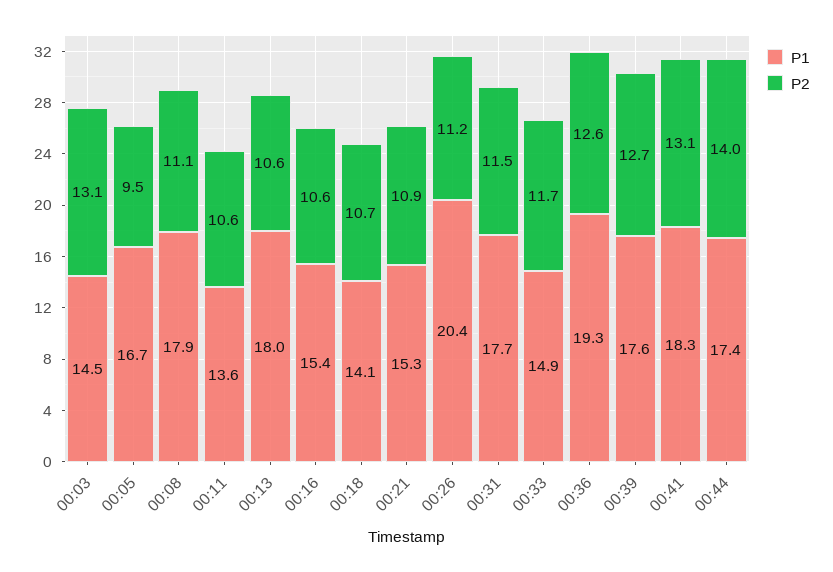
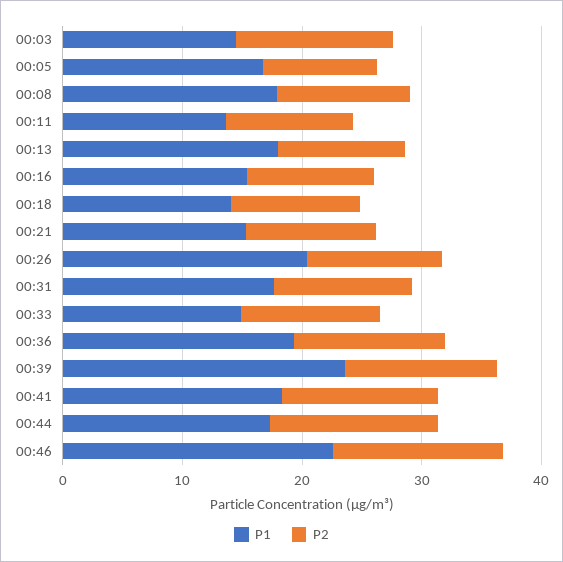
P1, 00:39: 17.6 -> 24
P1, 00:46: none -> 22
P2, 00:46: none -> 14

